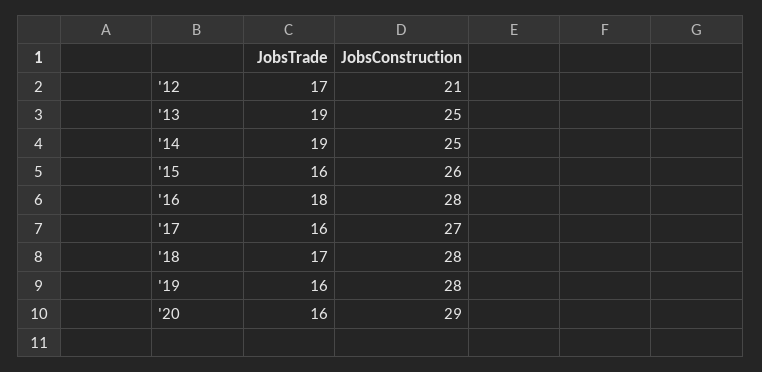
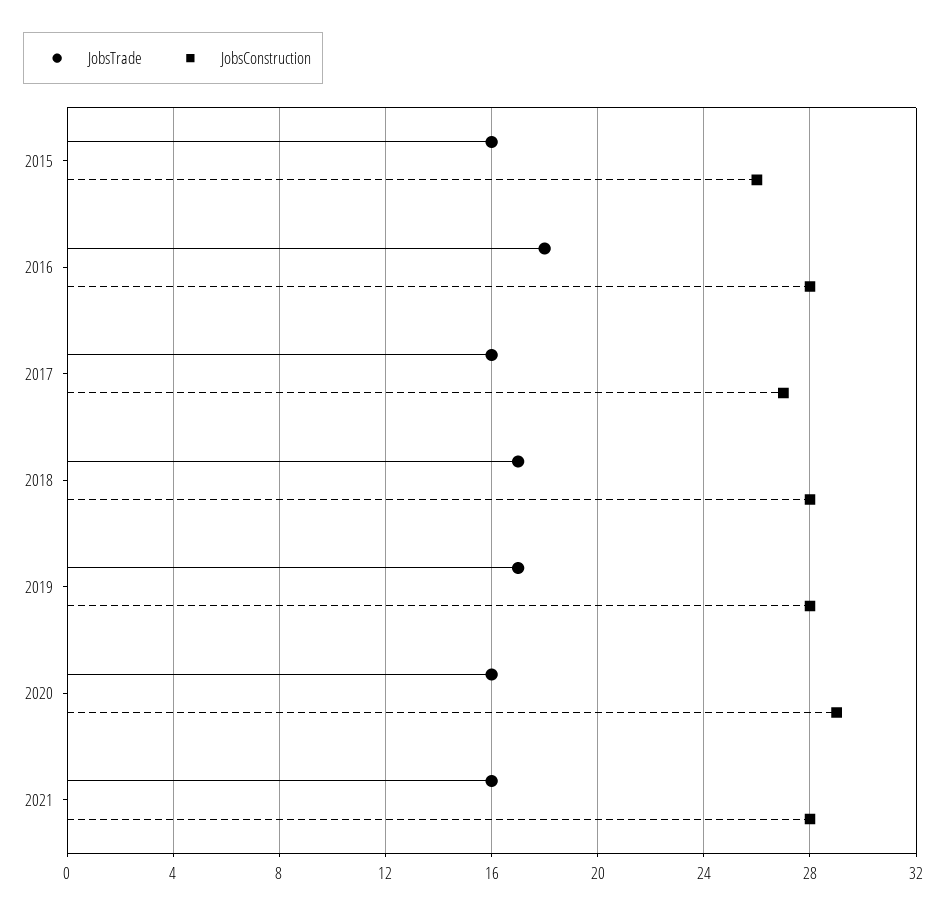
JobsTrade, '12: 17 -> none
JobsConstruction, '12: 21 -> none
JobsTrade, '13: 19 -> none
JobsConstruction, '13: 25 -> none
JobsTrade, '14: 19 -> none
JobsConstruction, '14: 25 -> none
JobsTrade, '19: 16 -> 17
JobsTrade, 2021: none -> 16
JobsConstruction, 2021: none -> 28

